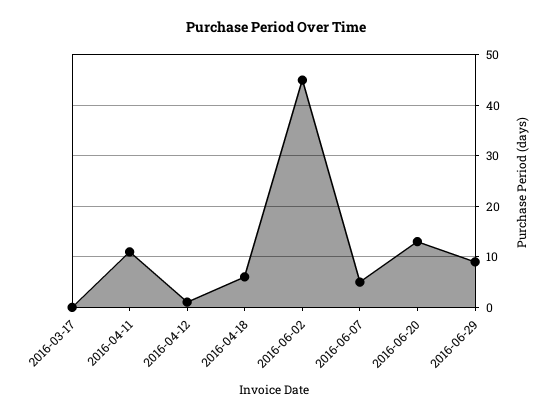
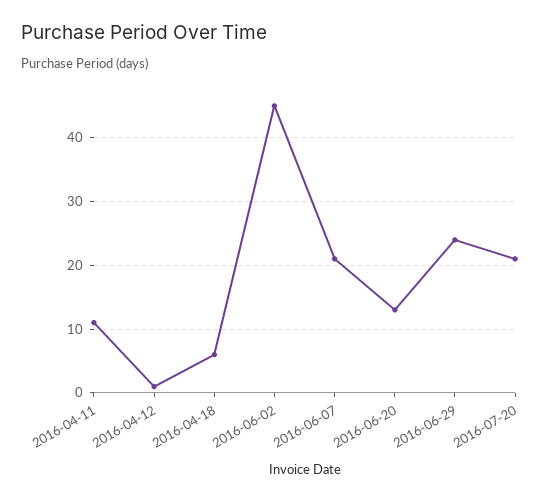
2016-03-17: 0 -> none
2016-06-07: 5 -> 21
2016-06-29: 10 -> 24
2016-07-20: none -> 21

